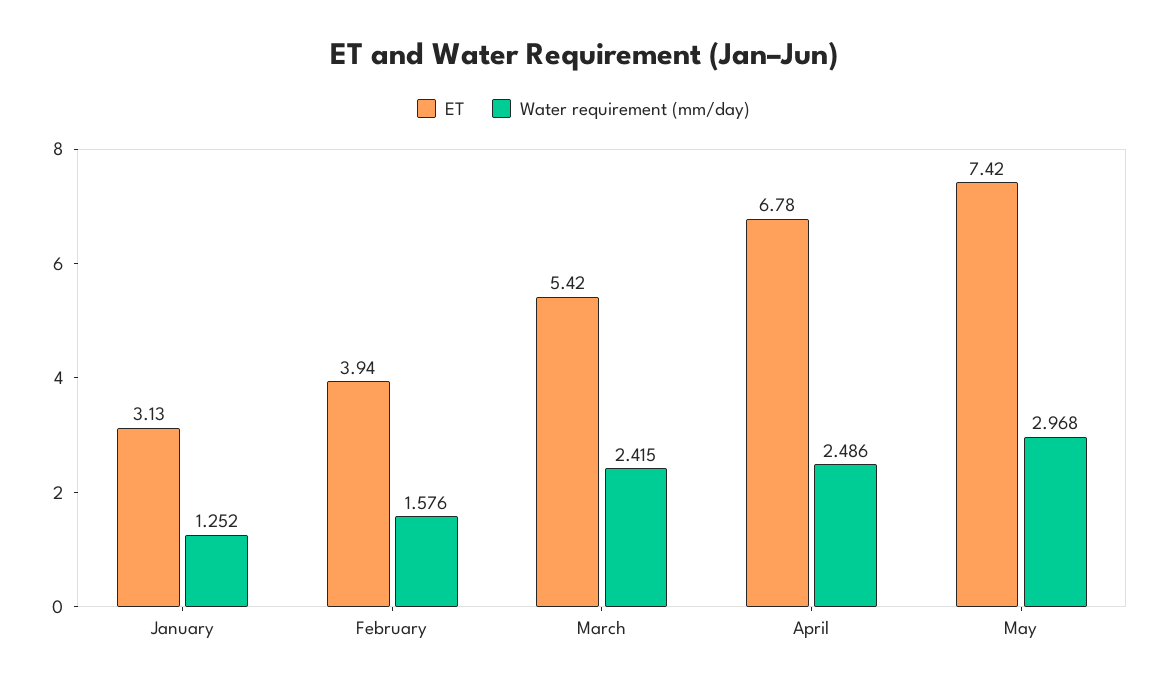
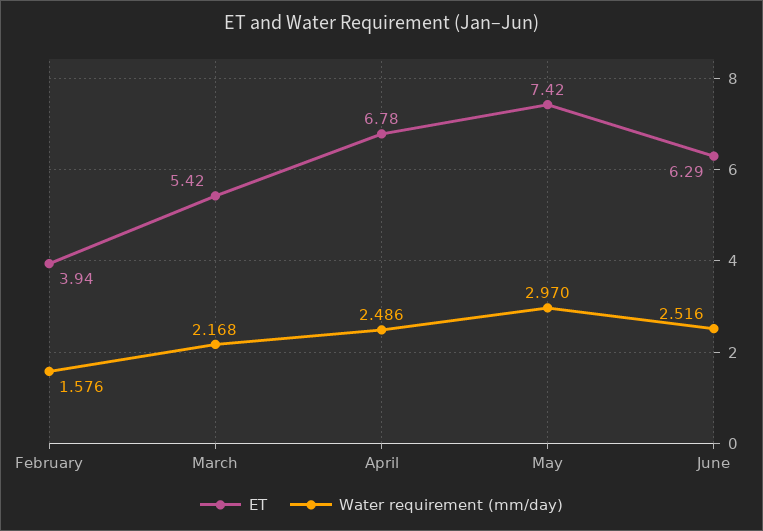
ET, January: 3.13 -> none
Water requirement (mm/day), January: 1.252 -> none
Water requirement (mm/day), March: 2.415 -> 2.168
Water requirement (mm/day), May: 2.968 -> 2.97
ET, June: none -> 6.29
Water requirement (mm/day), June: none -> 2.516

